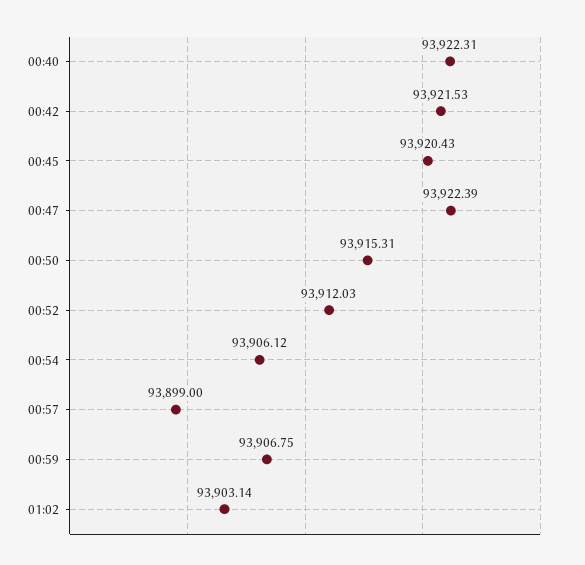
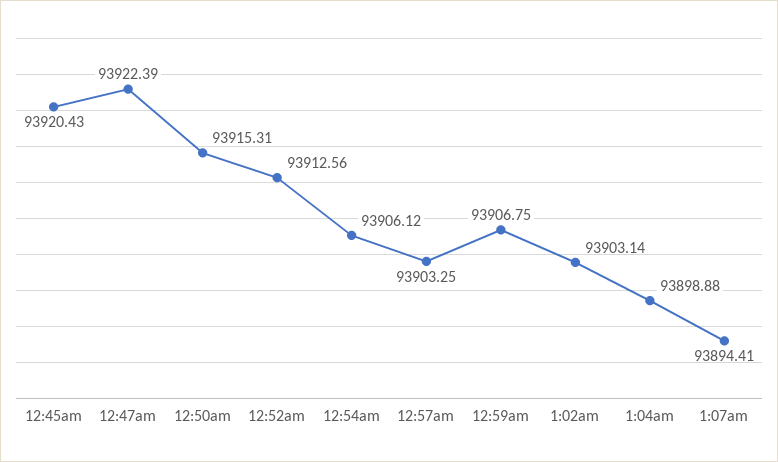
00:40: 93922.31 -> none
00:42: 93921.53 -> none
00:52: 93912.03 -> 93912.56
00:57: 93899 -> 93903.25
1:04am: none -> 93898.88
1:07am: none -> 93894.41

